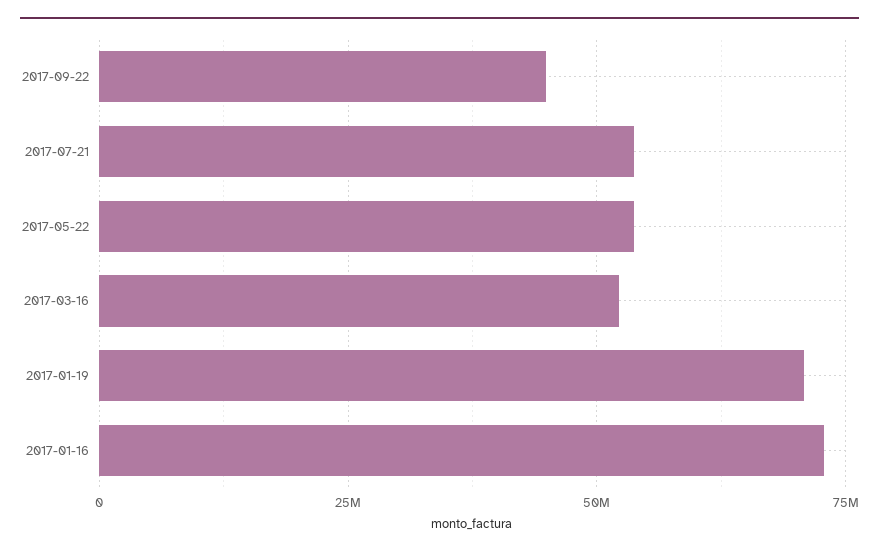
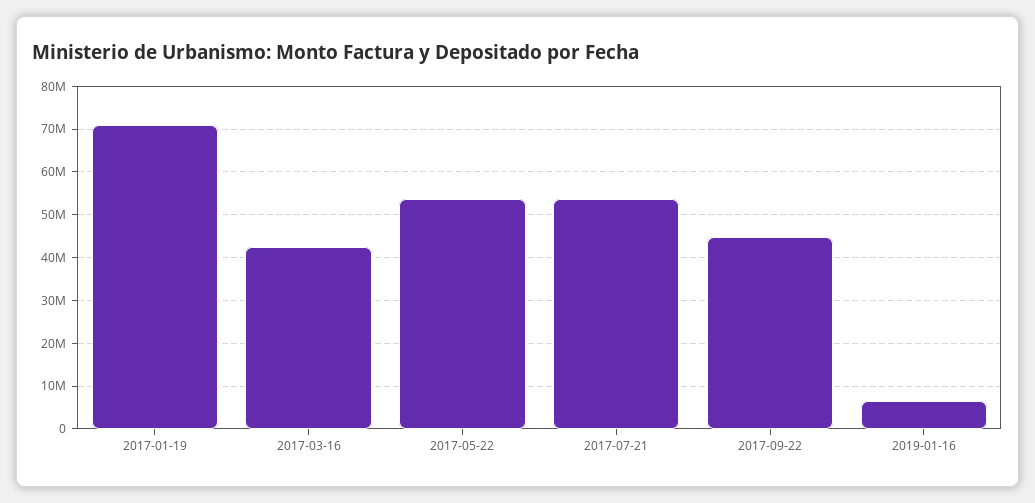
2017-03-16: 52500000 -> 42000000
2017-01-16: 72500000 -> none
2019-01-16: none -> 6000000

